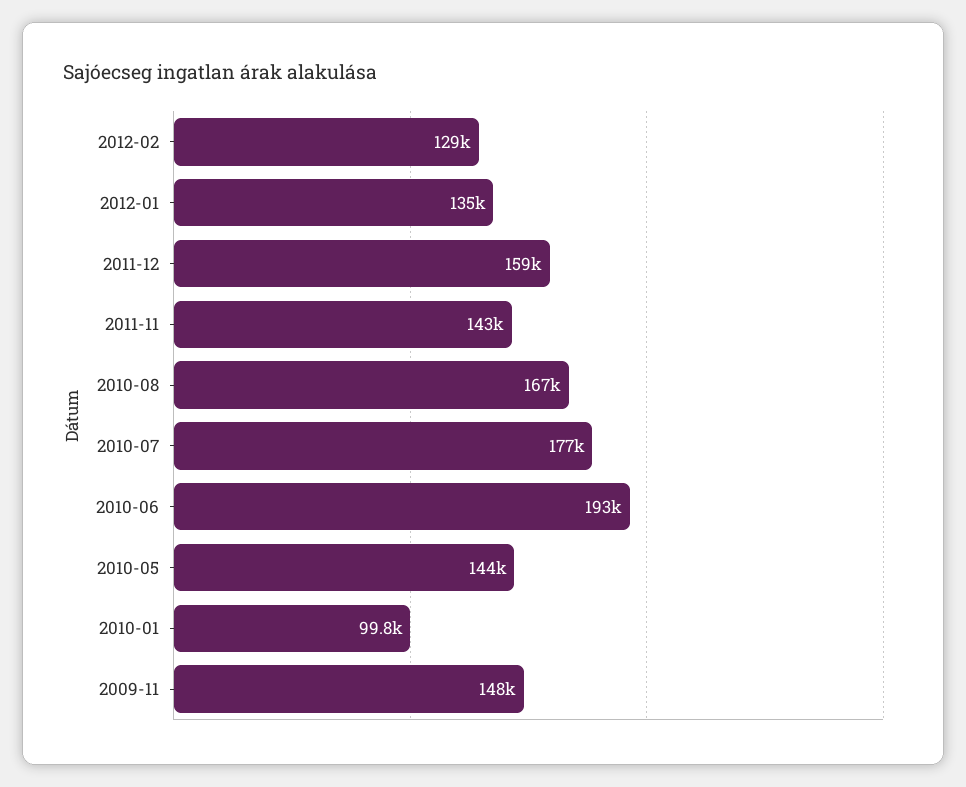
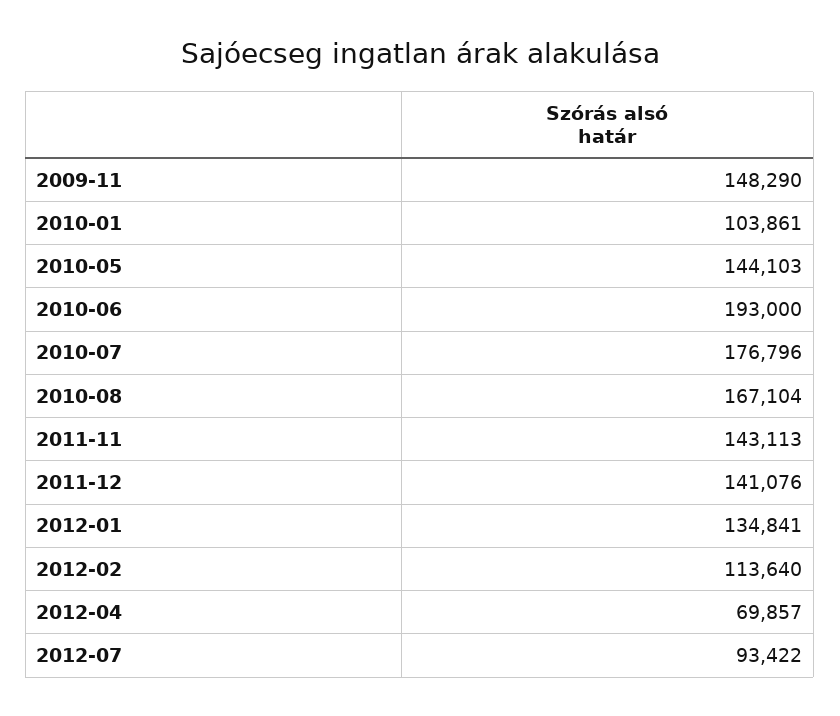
2012-02: 129000 -> 113640
2011-12: 159000 -> 141076
2010-01: 99800 -> 103861
2012-04: none -> 69857
2012-07: none -> 93422

